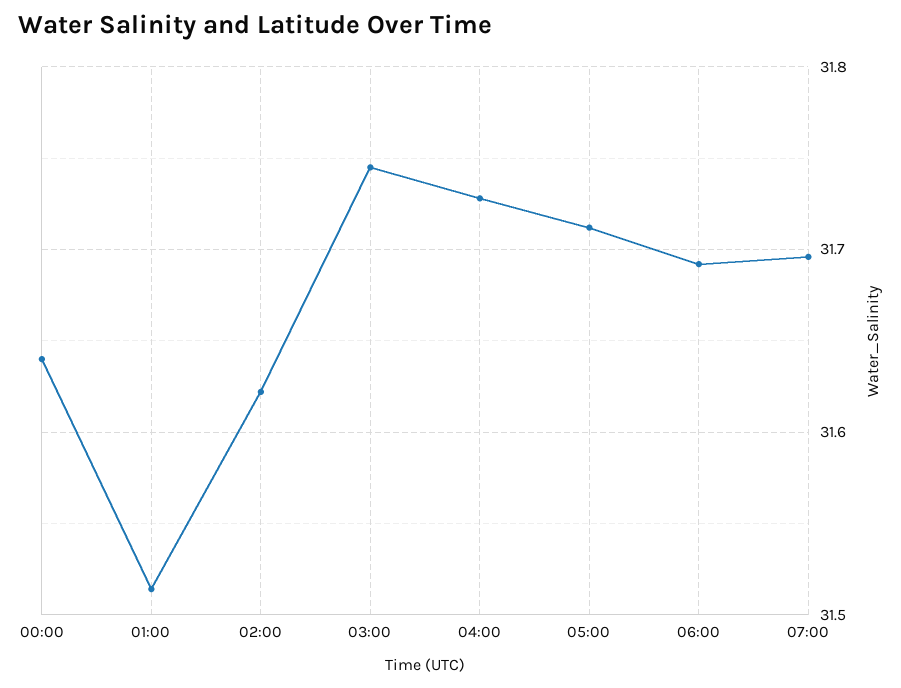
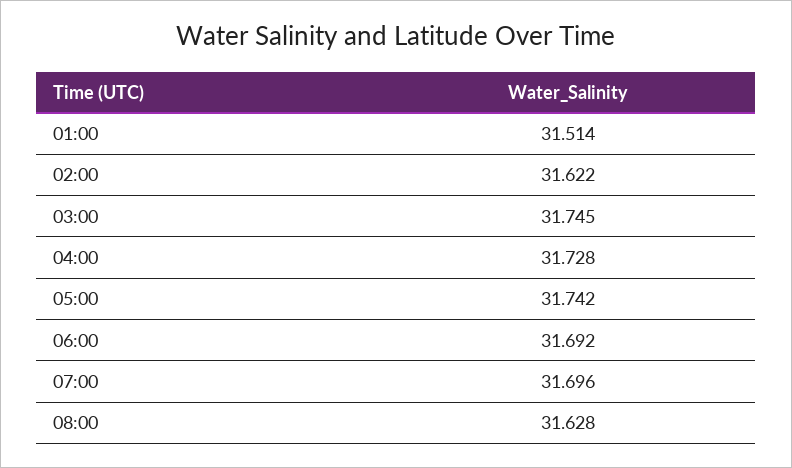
00:00: 31.64 -> none
05:00: 31.71 -> 31.742
08:00: none -> 31.628

